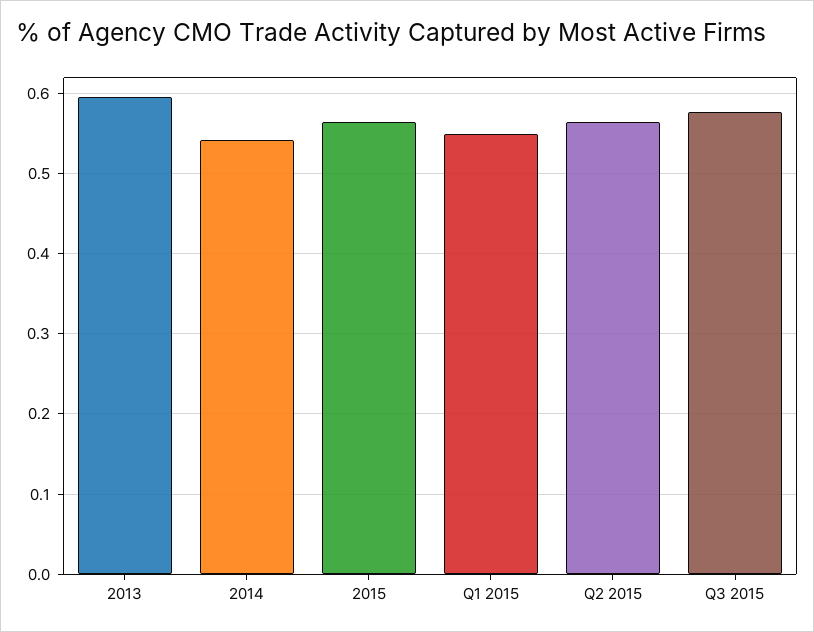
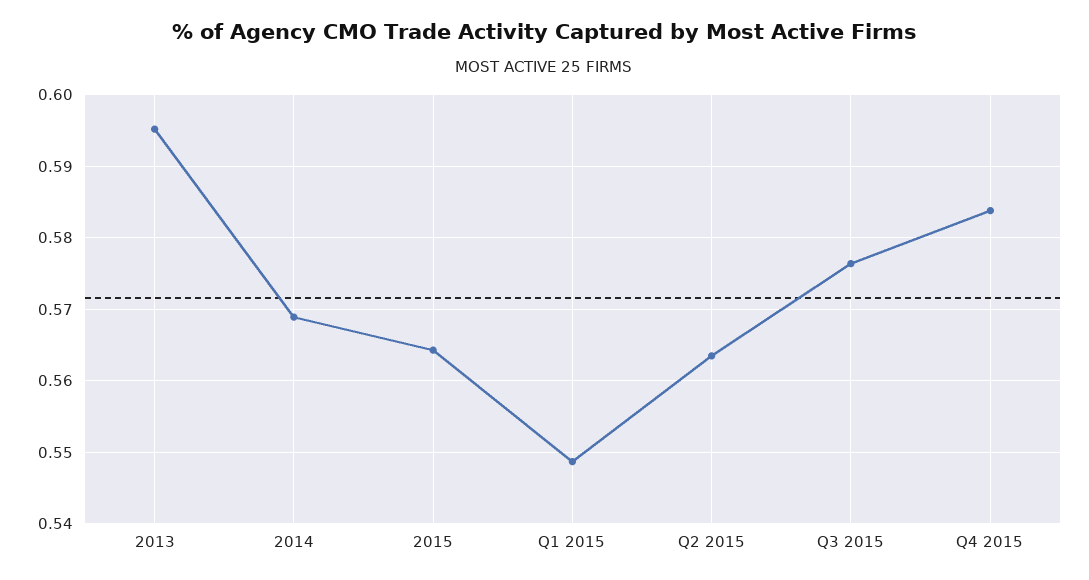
2014: 0.54 -> 0.569
Q4 2015: none -> 0.584

